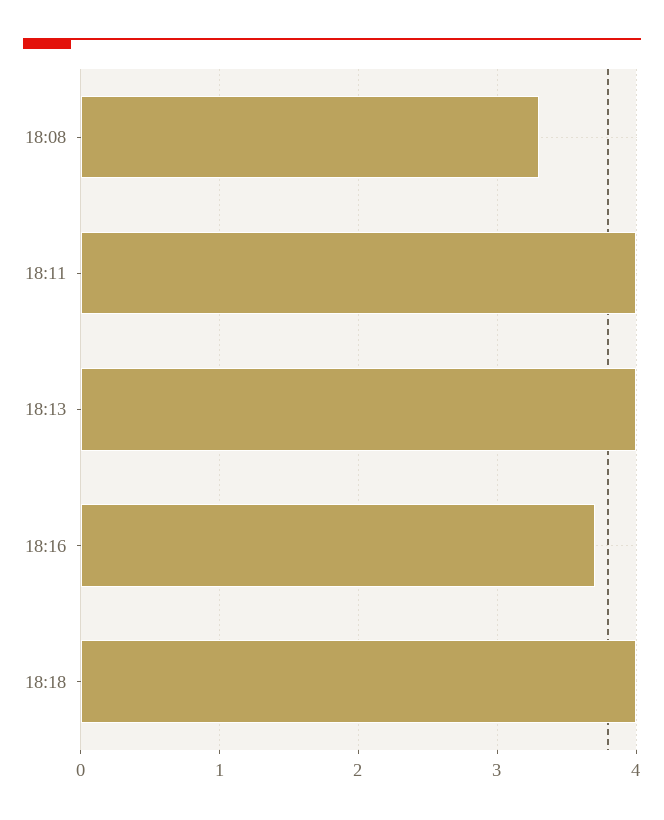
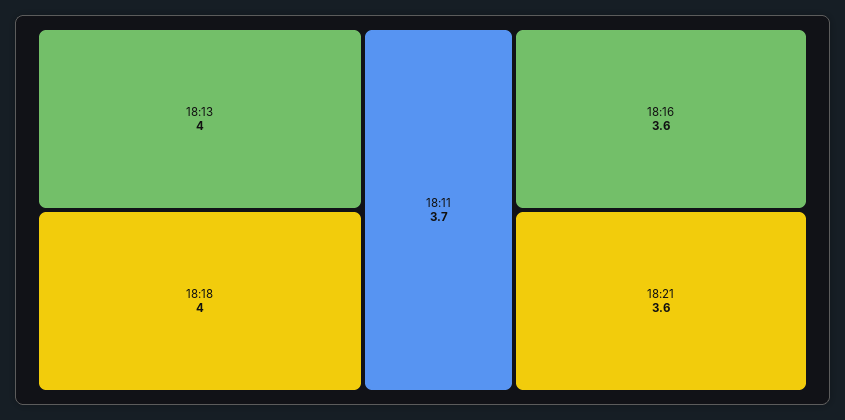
18:08: 3.3 -> none
18:11: 4 -> 3.7
18:16: 3.7 -> 3.6
18:21: none -> 3.6

